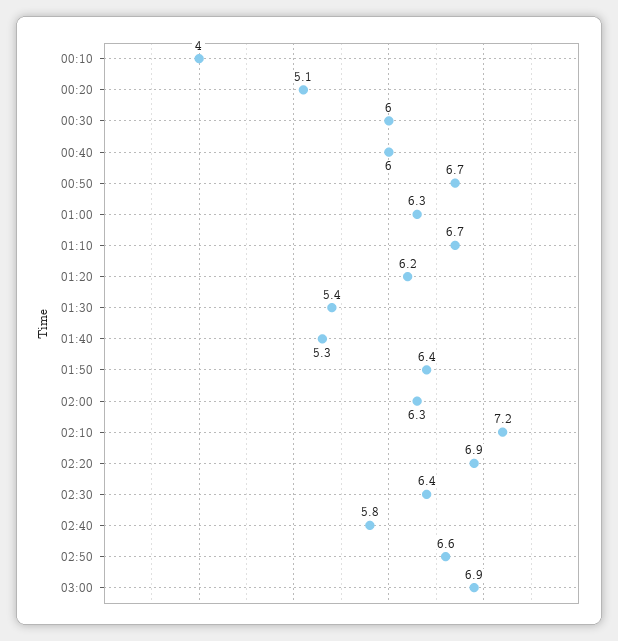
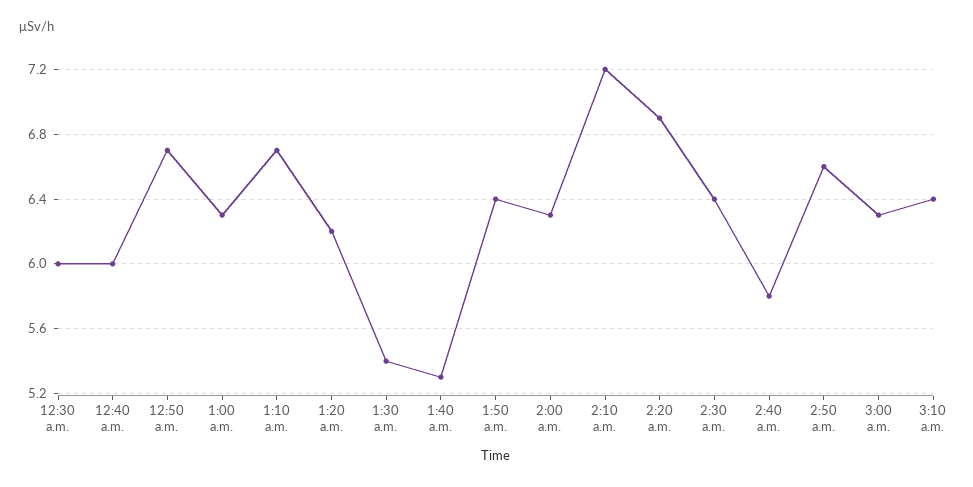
00:10: 4 -> none
00:20: 5.1 -> none
03:00: 6.9 -> 6.3
3:10 a.m.: none -> 6.4

